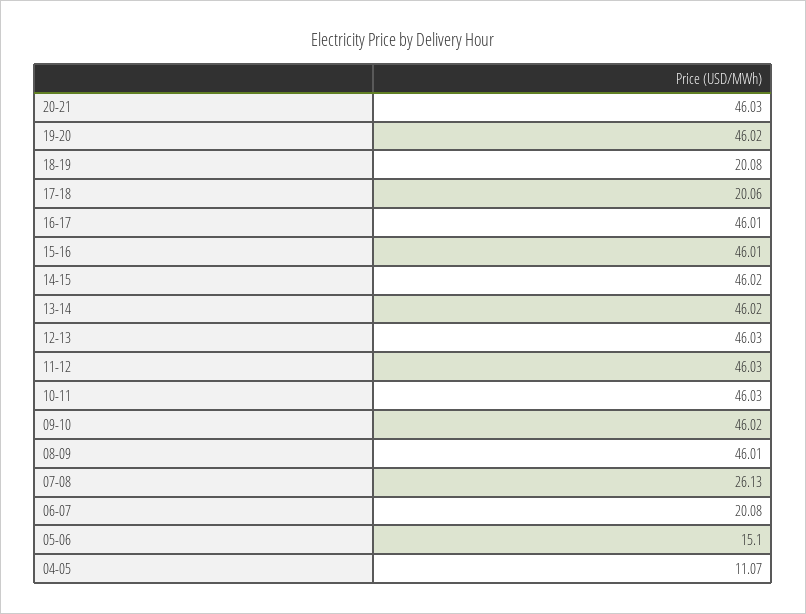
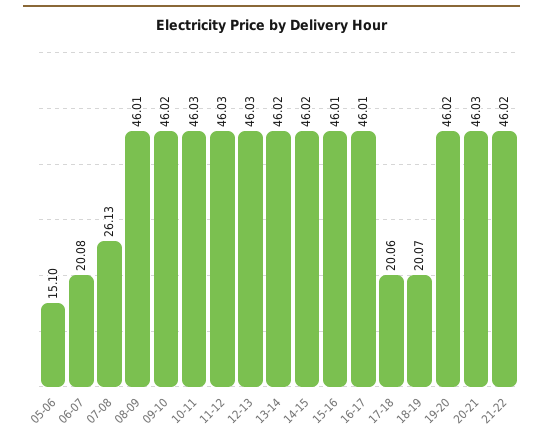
18-19: 20.08 -> 20.07
04-05: 11.07 -> none
21-22: none -> 46.02

